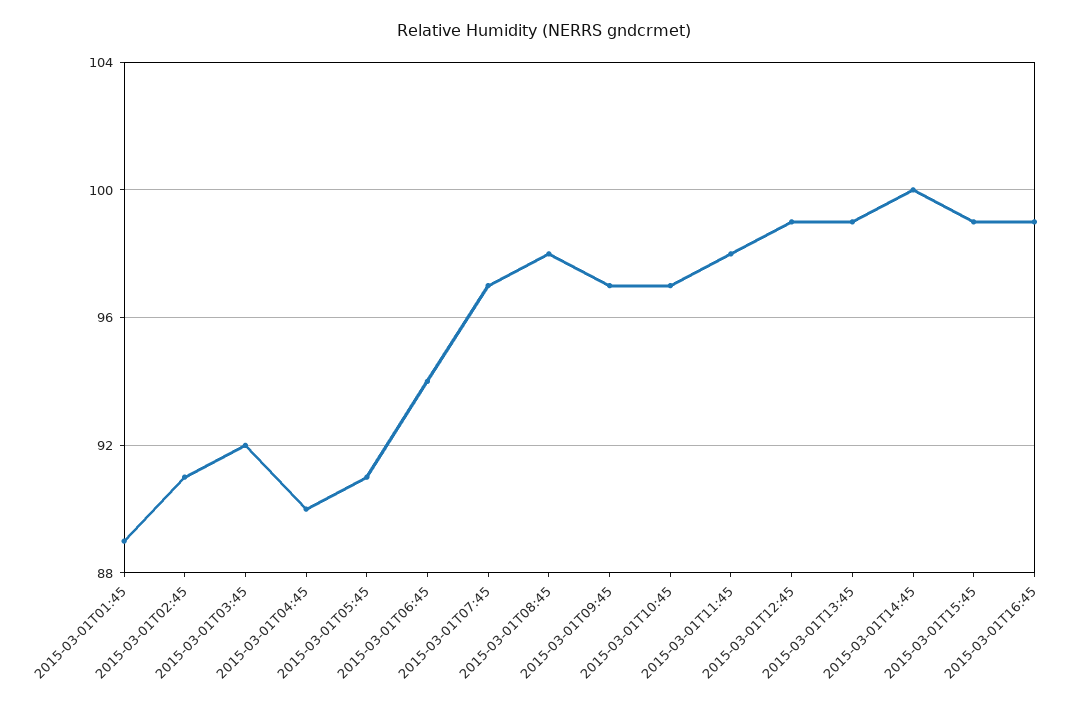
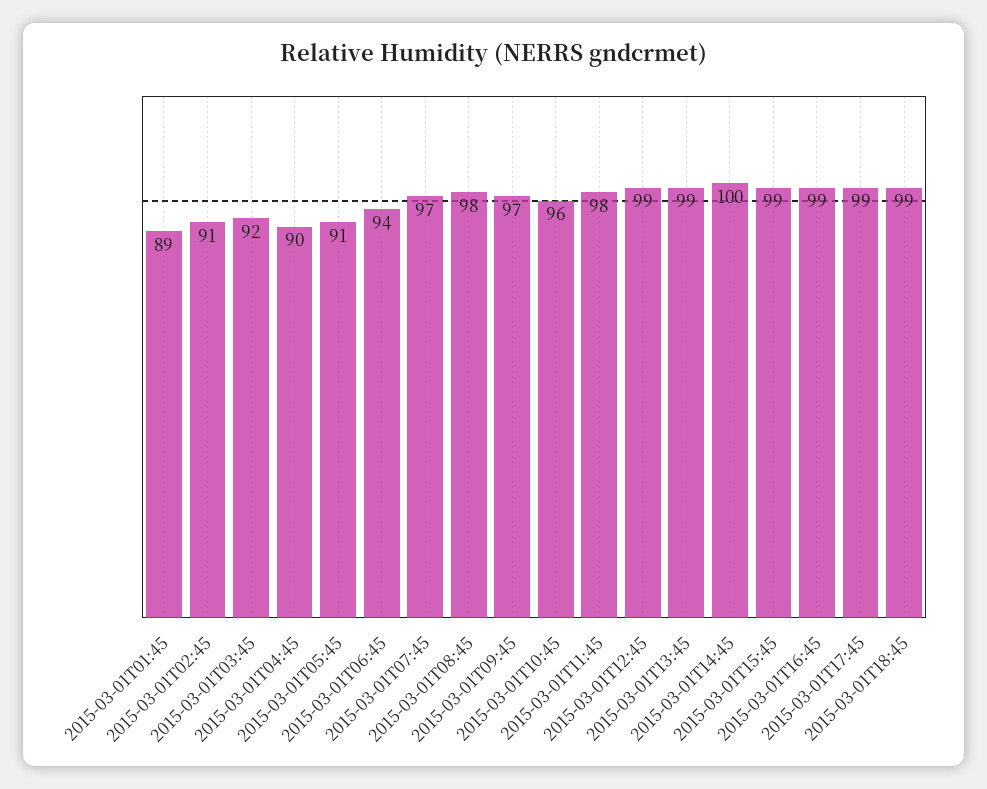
2015-03-01T10:45: 97 -> 96
2015-03-01T17:45: none -> 99
2015-03-01T18:45: none -> 99

